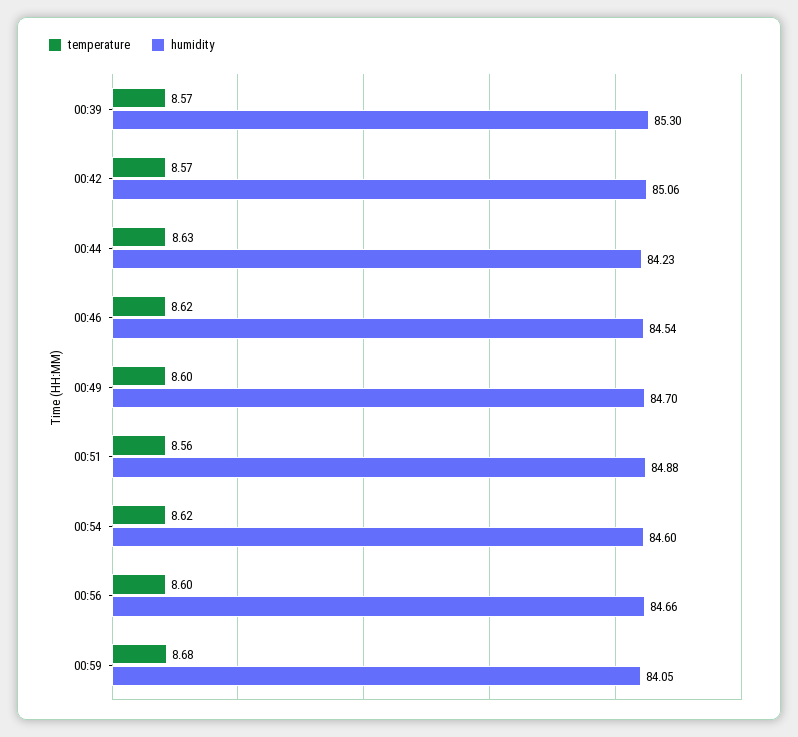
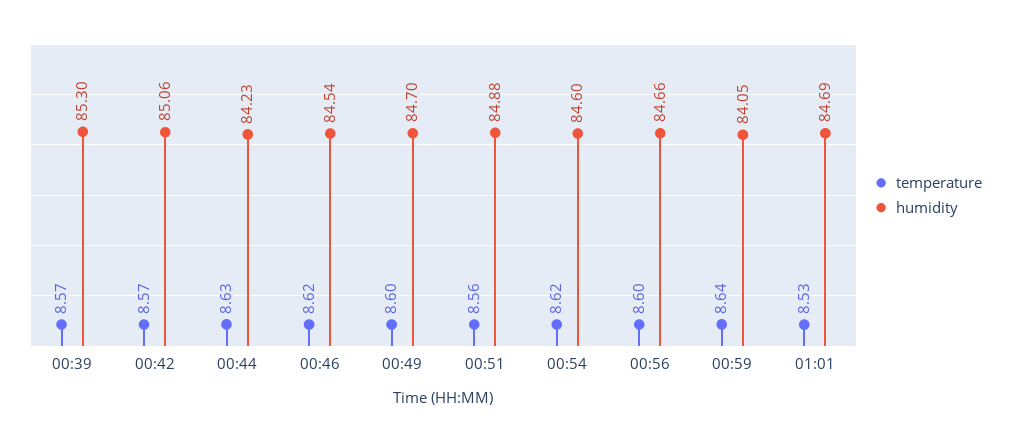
temperature, 00:59: 8.68 -> 8.64
temperature, 01:01: none -> 8.53
humidity, 01:01: none -> 84.69

